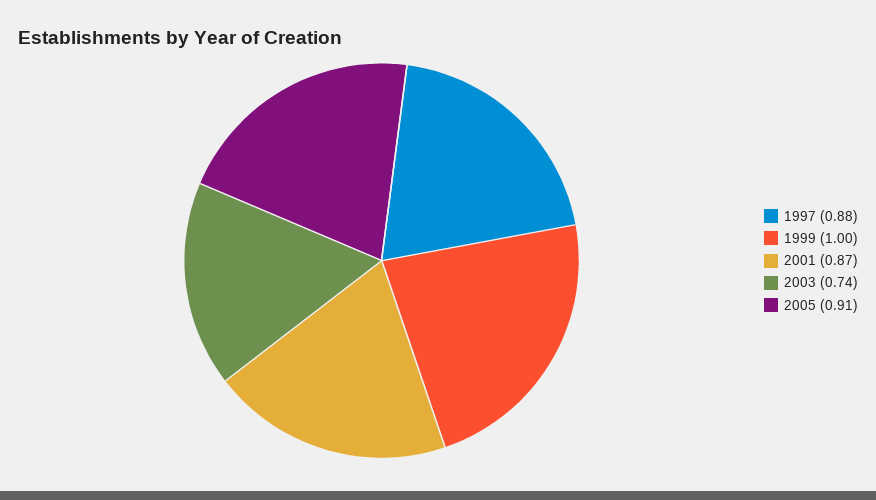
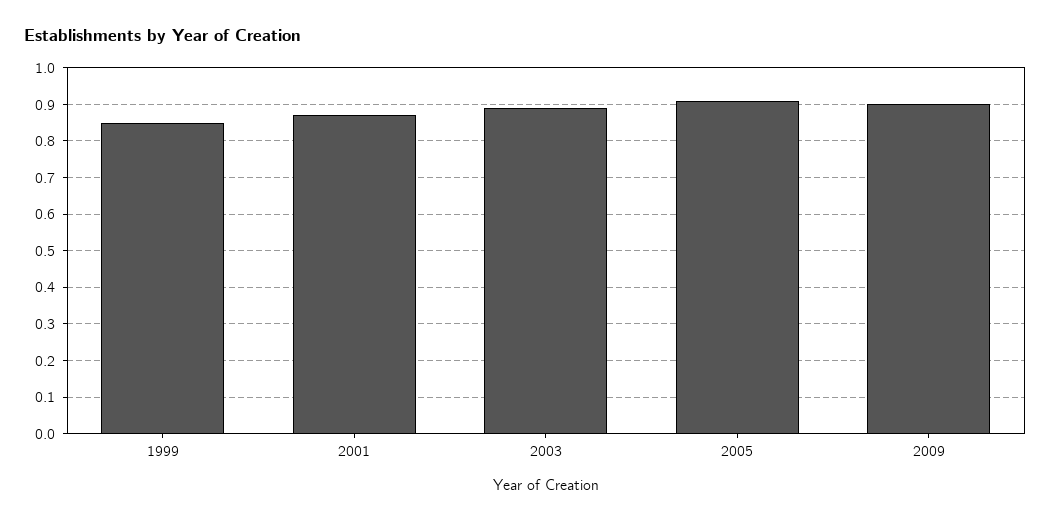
1997: 0.88 -> none
1999: 1 -> 0.85
2003: 0.74 -> 0.9
2009: none -> 0.9

